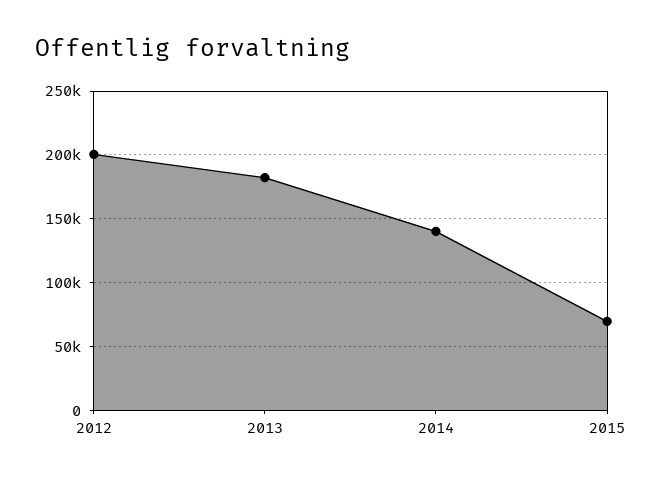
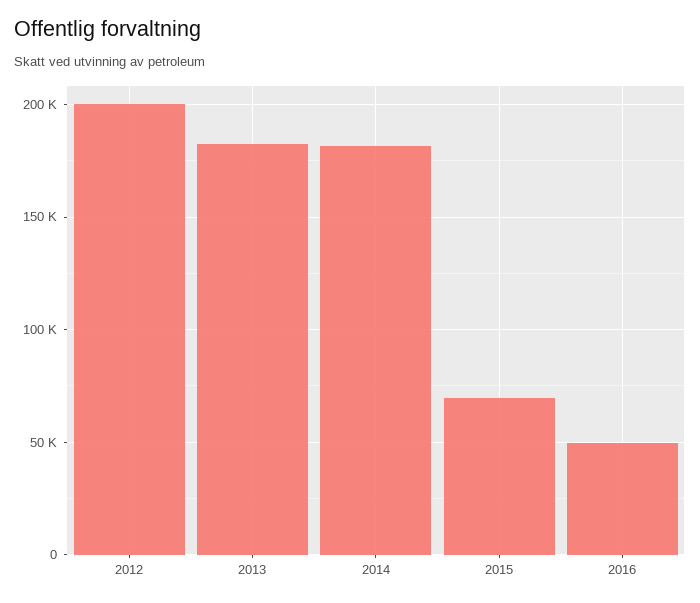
2014: 140000 -> 180000
2016: none -> 50000

